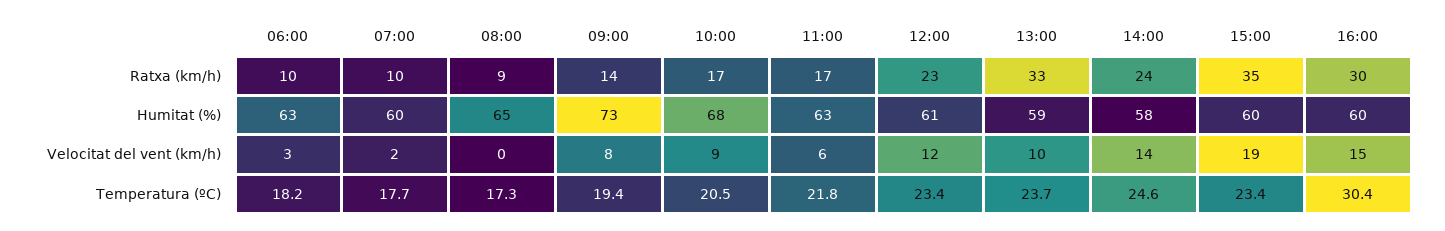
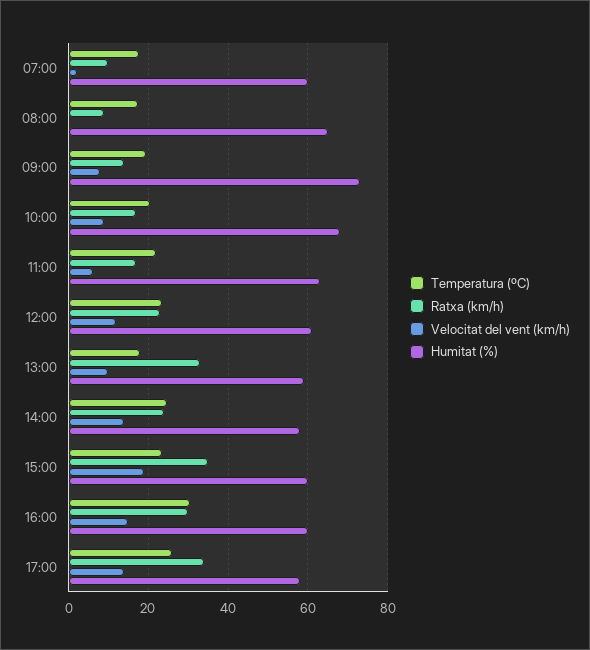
Ratxa (km/h), 06:00: 10 -> none
Humitat (%), 06:00: 63 -> none
Velocitat del vent (km/h), 06:00: 3 -> none
Temperatura (ºC), 06:00: 18.2 -> none
Temperatura (ºC), 13:00: 23.7 -> 18
Temperatura (ºC), 17:00: none -> 26
Ratxa (km/h), 17:00: none -> 34
Velocitat del vent (km/h), 17:00: none -> 14
Humitat (%), 17:00: none -> 58

